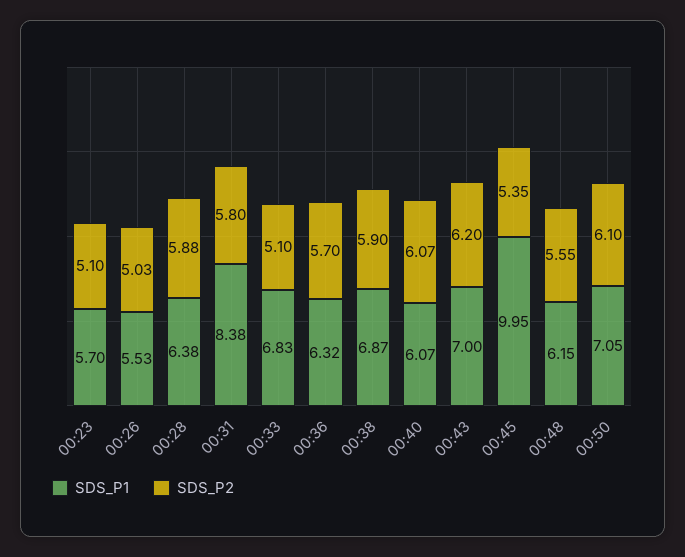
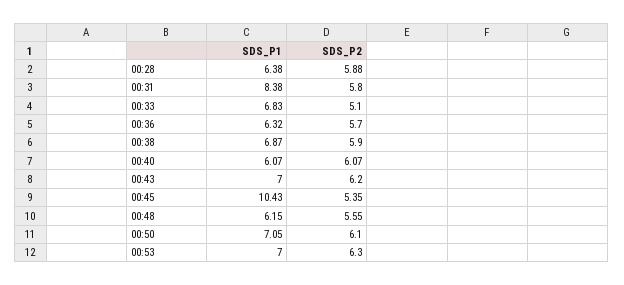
SDS_P1, 00:23: 5.7 -> none
SDS_P2, 00:23: 5.1 -> none
SDS_P1, 00:26: 5.53 -> none
SDS_P2, 00:26: 5.03 -> none
SDS_P1, 00:45: 9.95 -> 10.43
SDS_P1, 00:53: none -> 7
SDS_P2, 00:53: none -> 6.3

